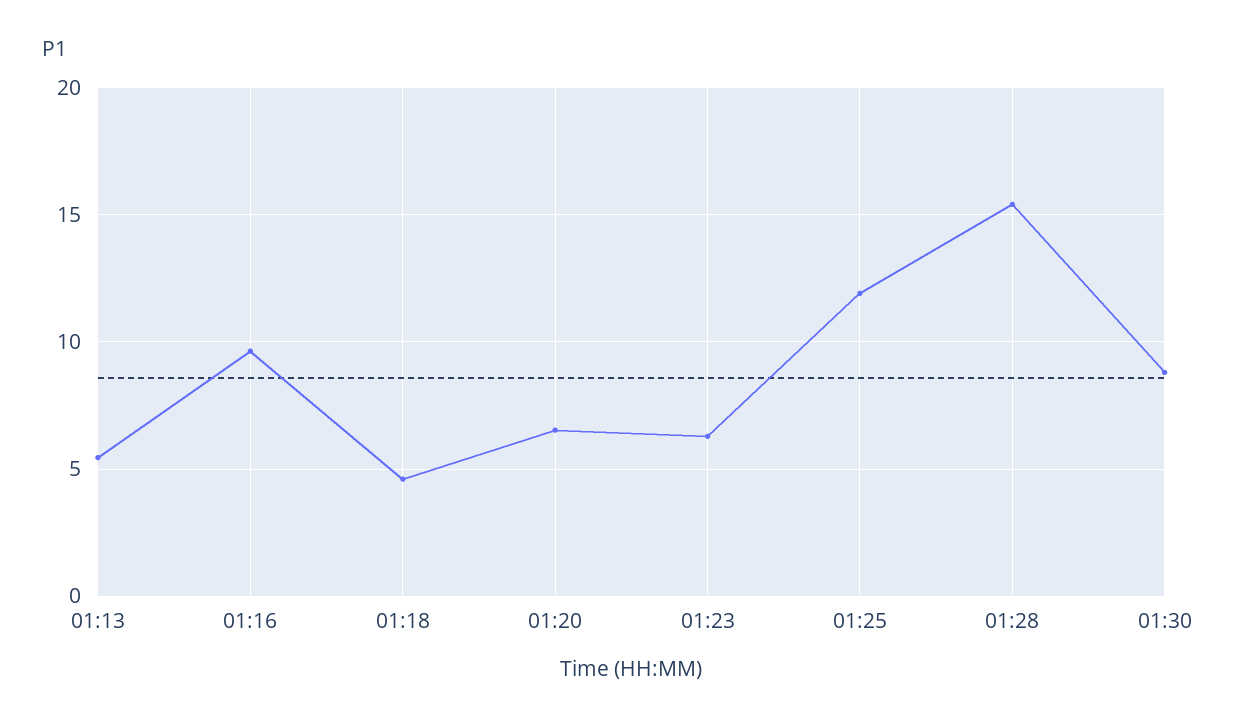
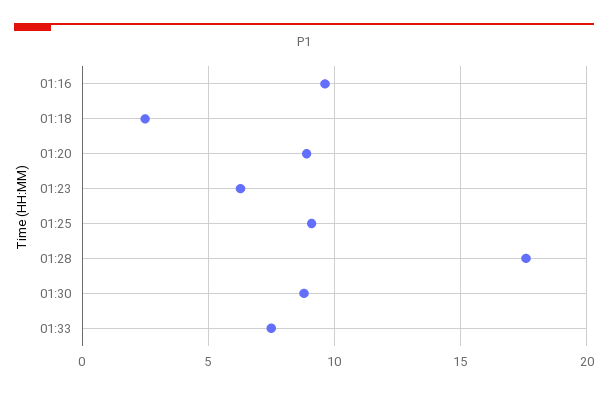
01:13: 5.5 -> none
01:18: 4.5 -> 2.5
01:20: 6.5 -> 9
01:25: 12 -> 9
01:28: 15.5 -> 17.5
01:33: none -> 7.5

